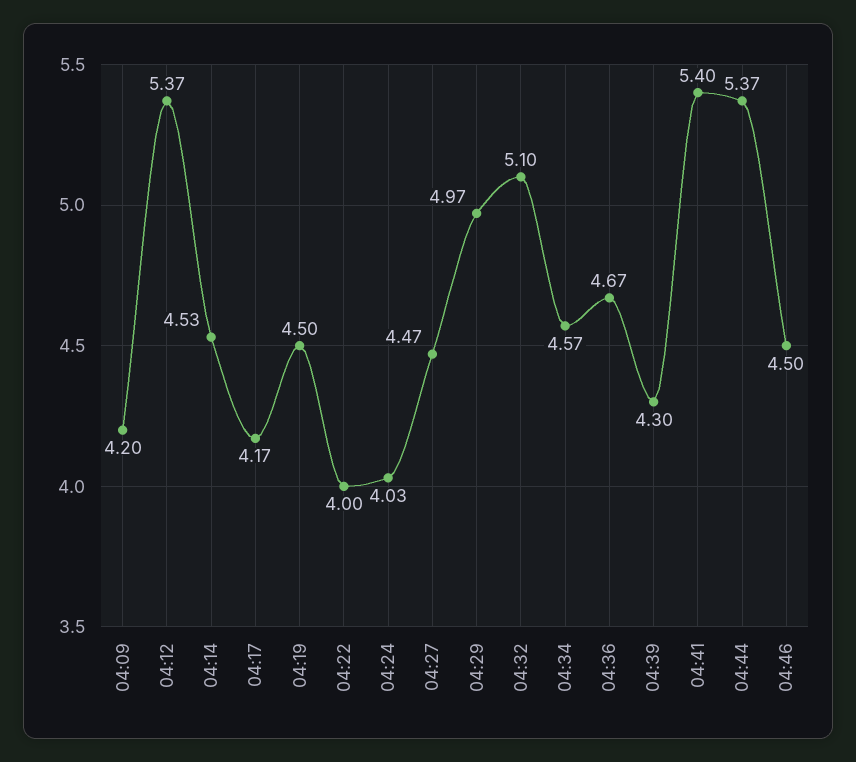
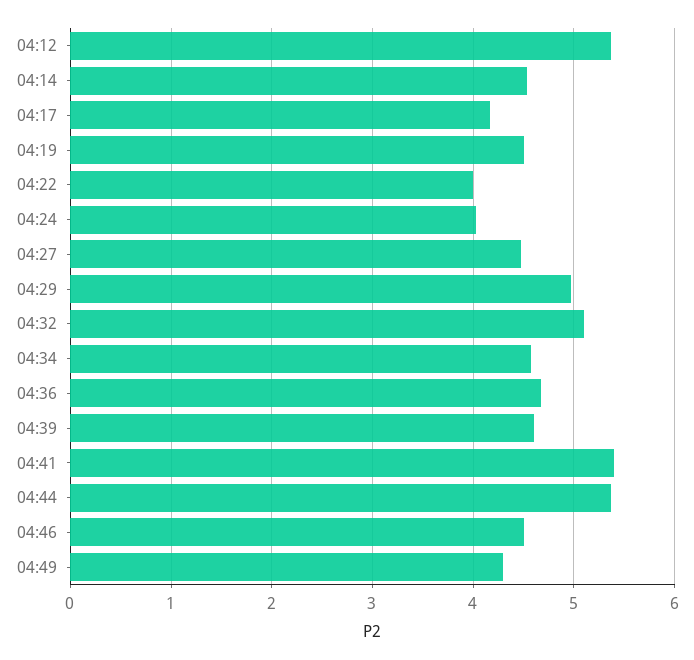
04:09: 4.2 -> none
04:39: 4.3 -> 4.6
04:49: none -> 4.3

